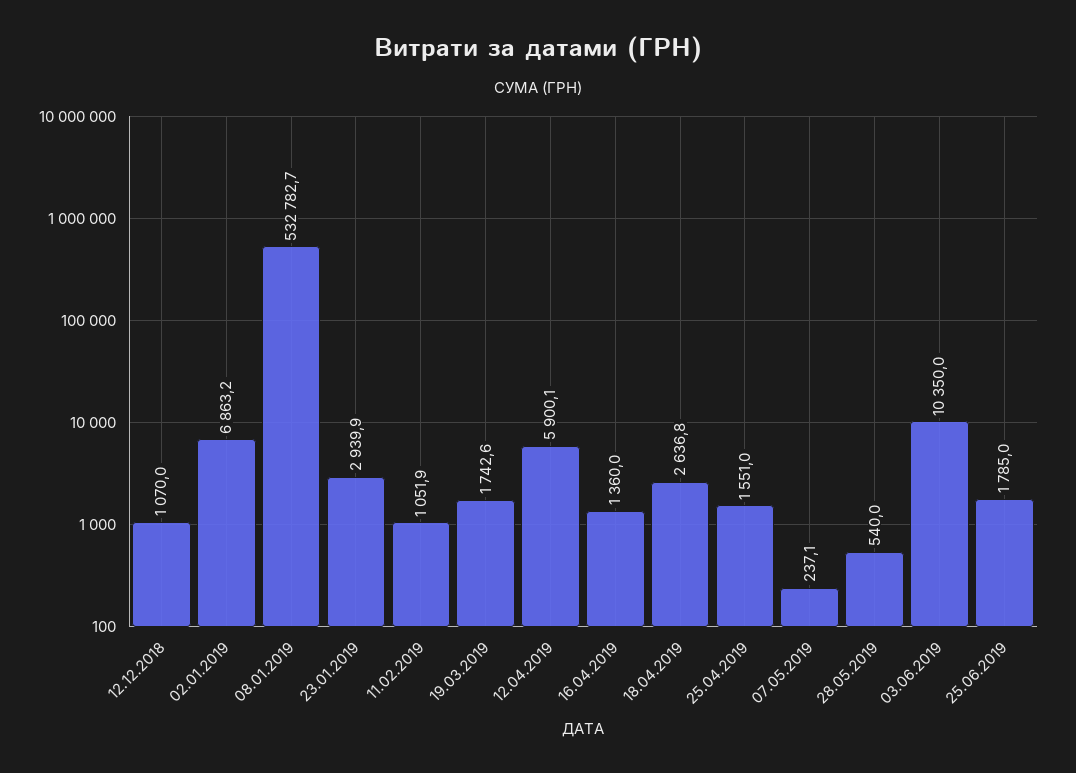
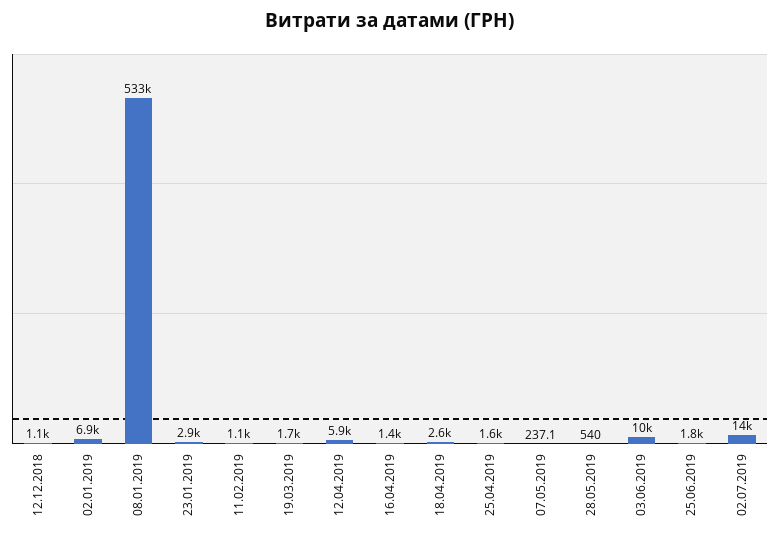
02.07.2019: none -> 14000

